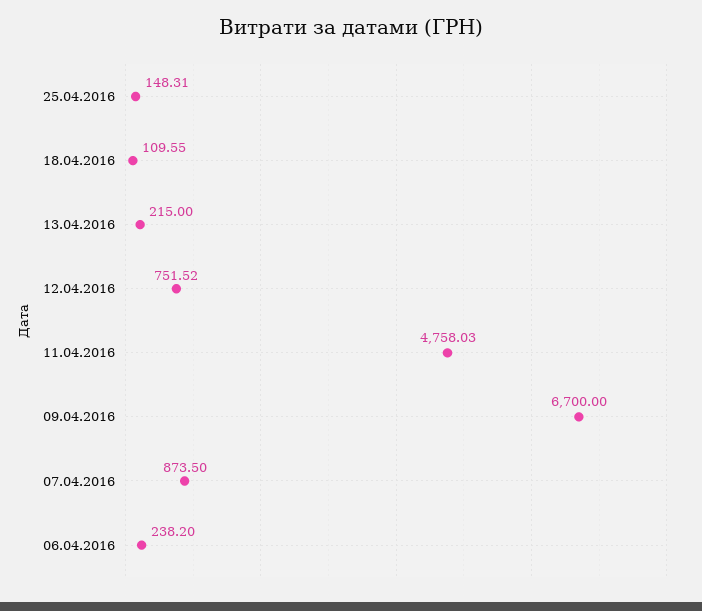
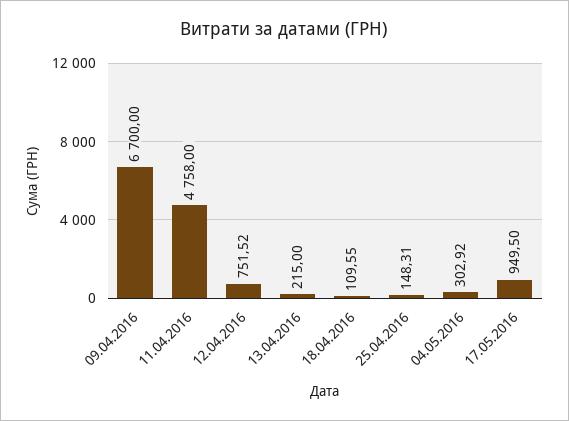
11.04.2016: 4758.03 -> 4758
07.04.2016: 873.5 -> none
06.04.2016: 238.2 -> none
04.05.2016: none -> 302.92
17.05.2016: none -> 949.5

